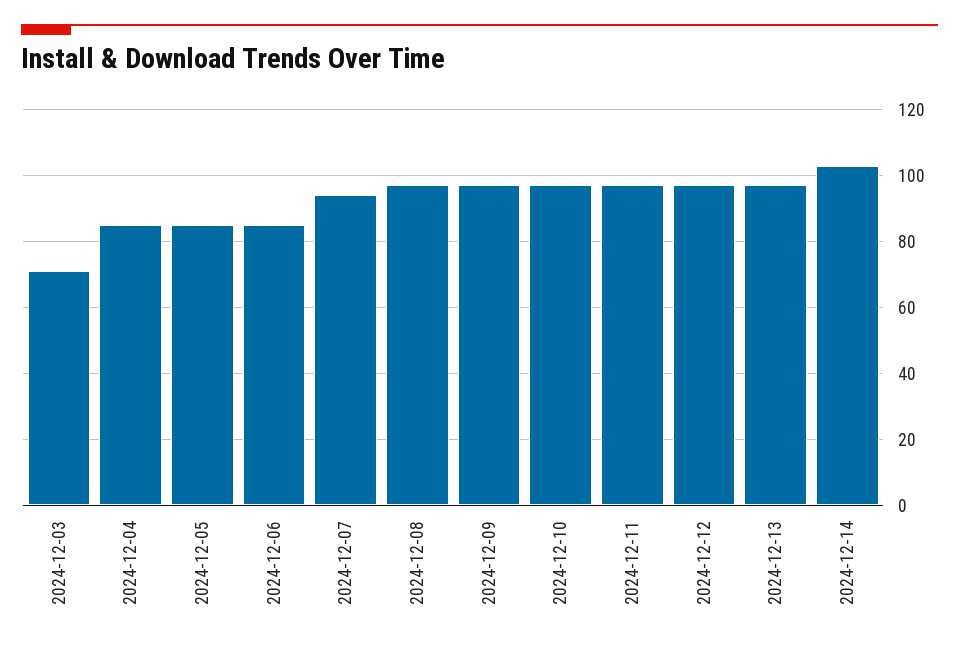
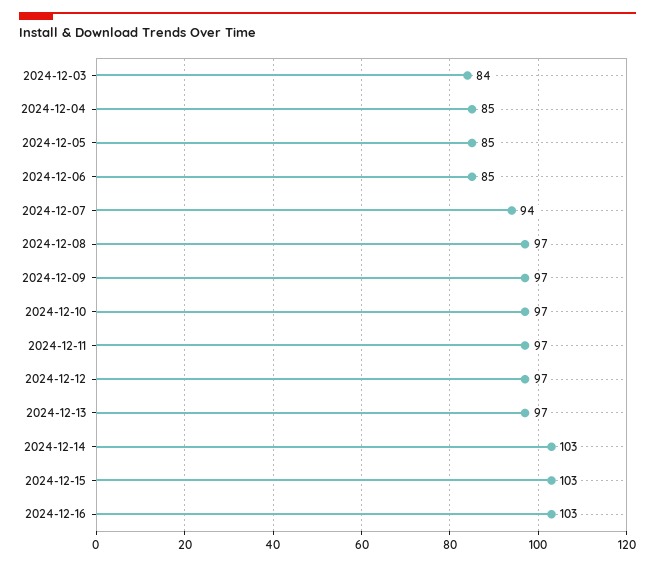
2024-12-03: 70 -> 84
2024-12-15: none -> 103
2024-12-16: none -> 103

